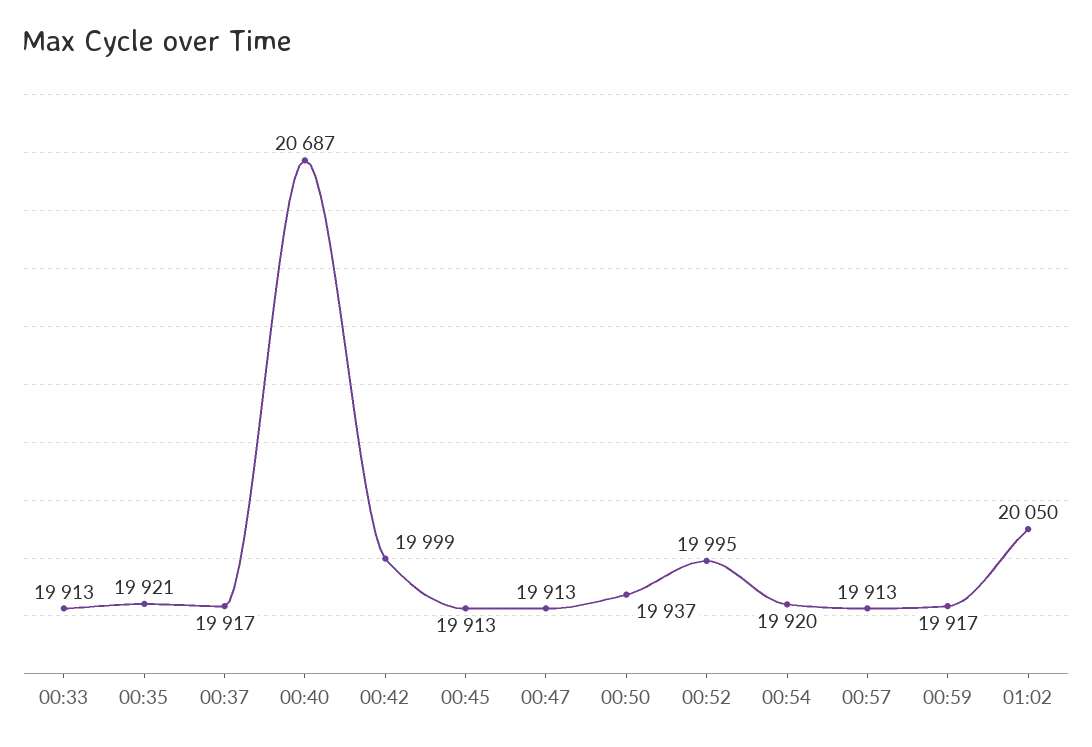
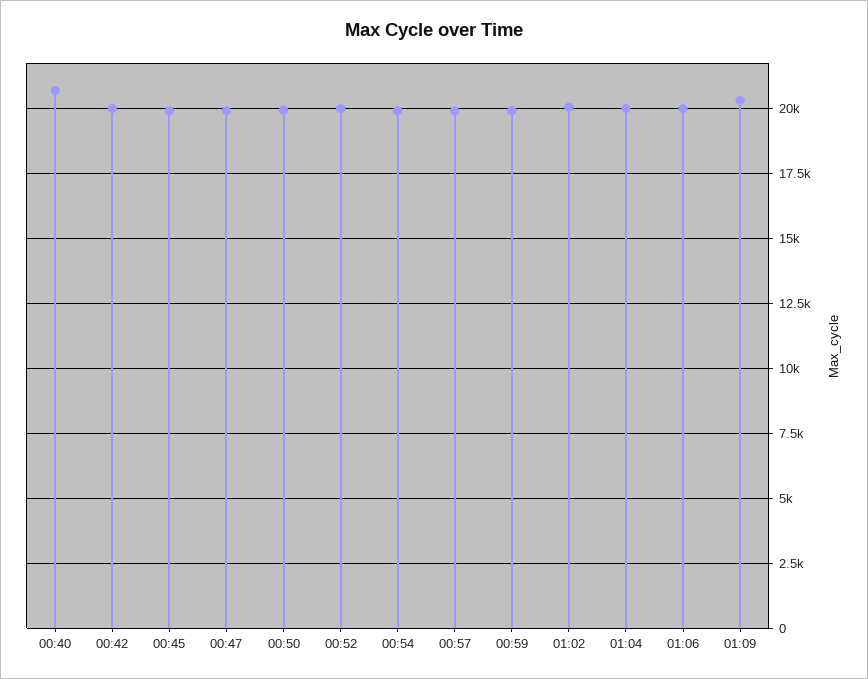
00:33: 19913 -> none
00:35: 19921 -> none
00:37: 19917 -> none
01:04: none -> 20000
01:06: none -> 20000
01:09: none -> 20250

